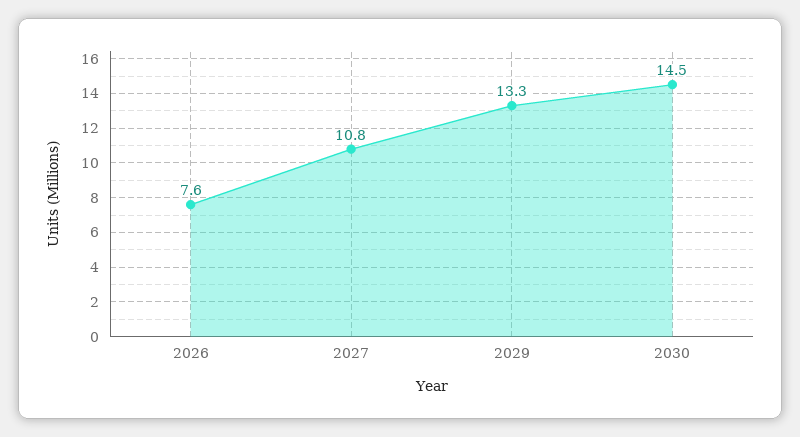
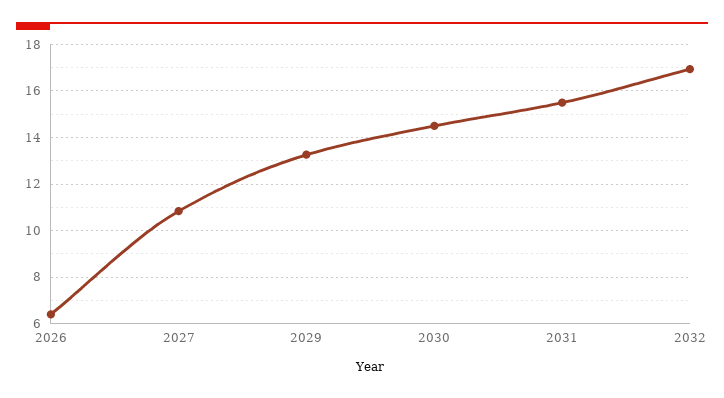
2026: 7.6 -> 6.5
2031: none -> 15.5
2032: none -> 17

